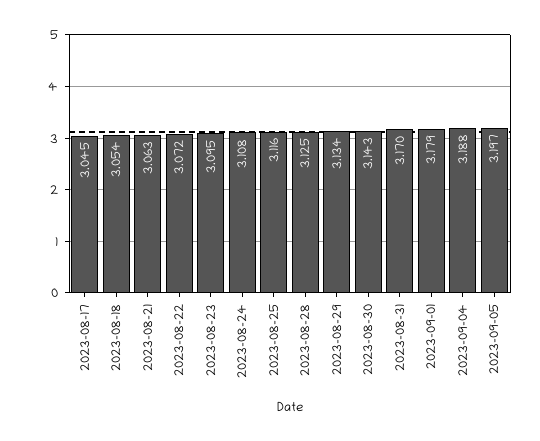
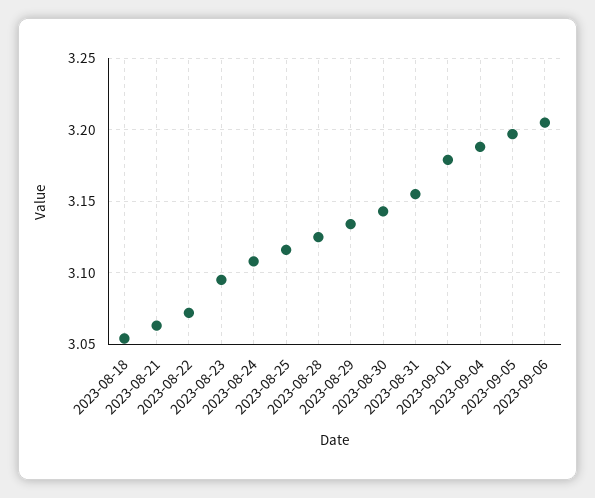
2023-08-17: 3.045 -> none
2023-08-31: 3.17 -> 3.155
2023-09-06: none -> 3.205

